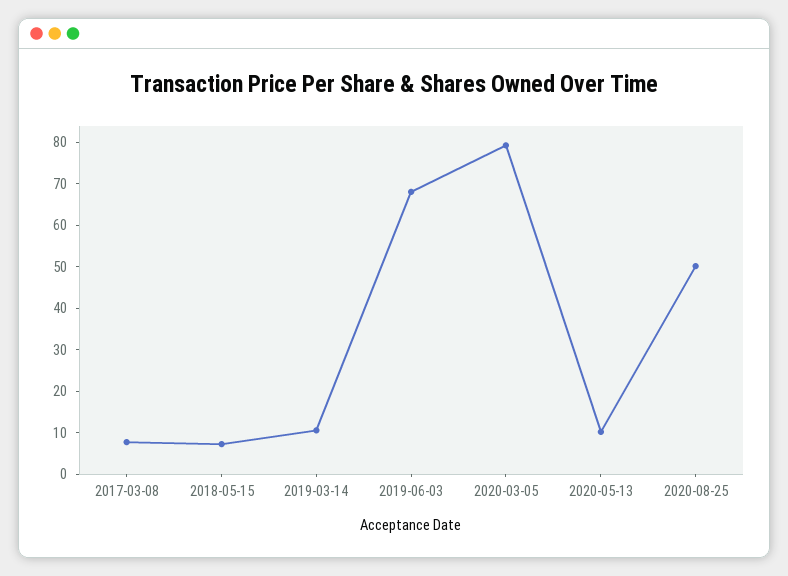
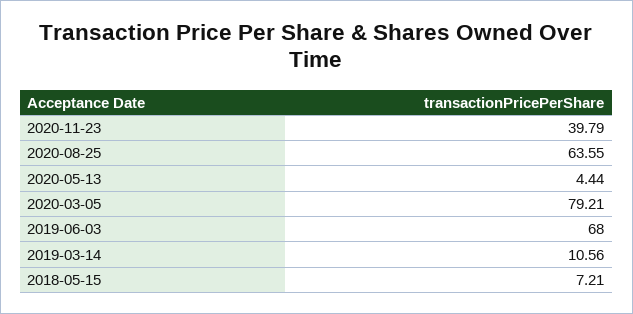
2017-03-08: 8 -> none
2020-05-13: 10 -> 4.44
2020-08-25: 50 -> 63.55
2020-11-23: none -> 39.79

